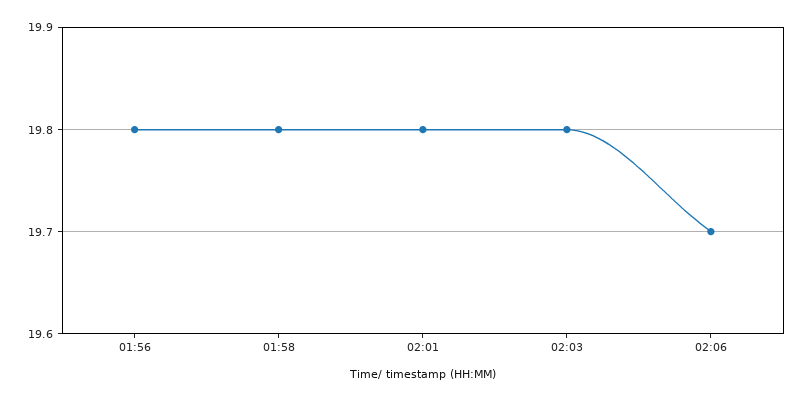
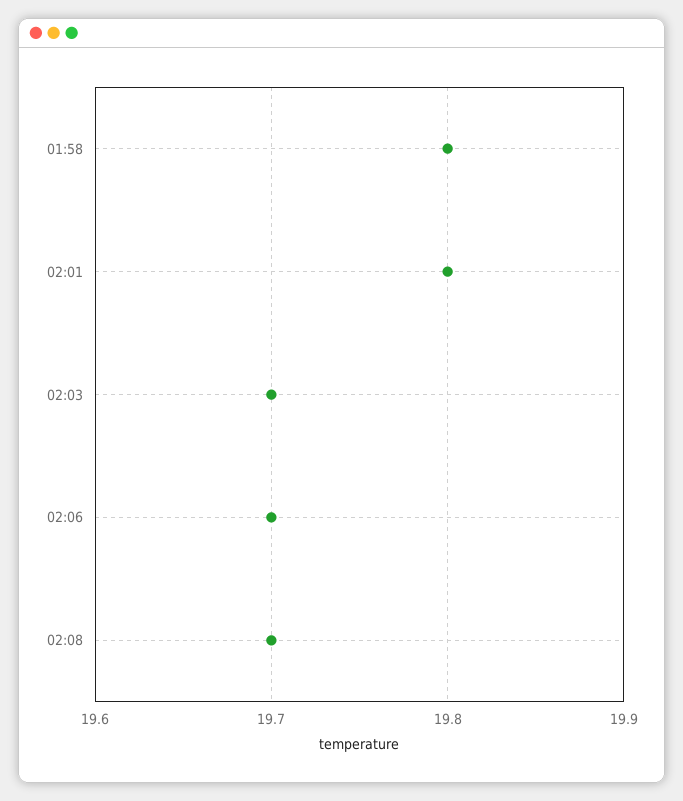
01:56: 19.8 -> none
02:03: 19.8 -> 19.7
02:08: none -> 19.7

